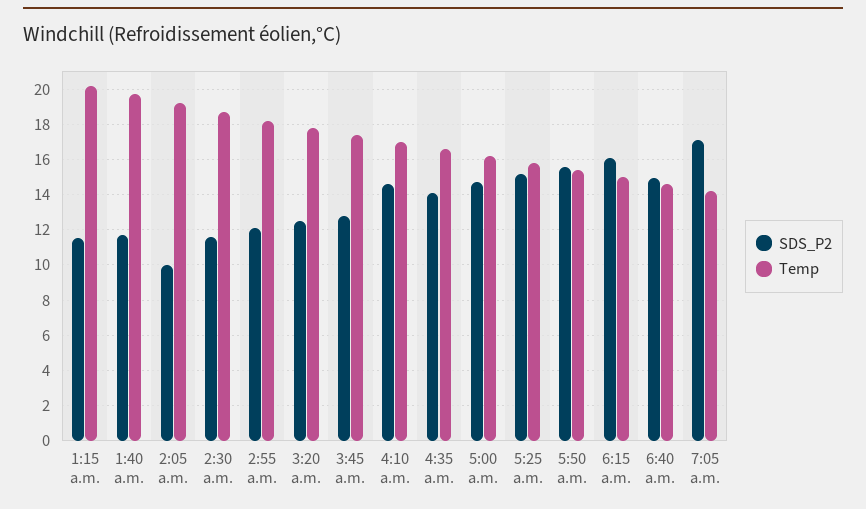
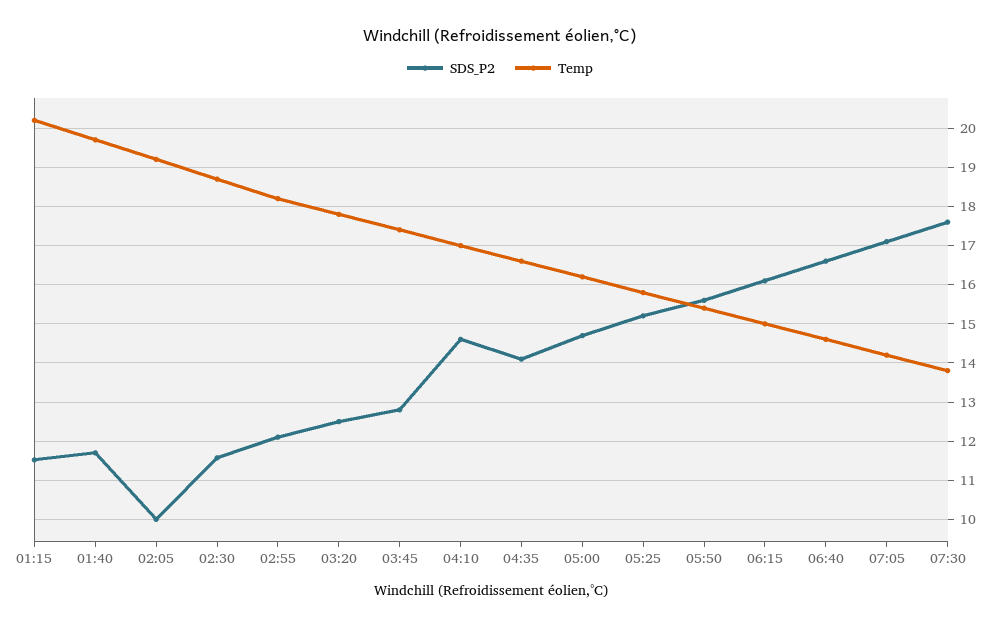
SDS_P2, 6:40 a.m.: 15 -> 16.6
SDS_P2, 07:30: none -> 17.6
Temp, 07:30: none -> 13.8

